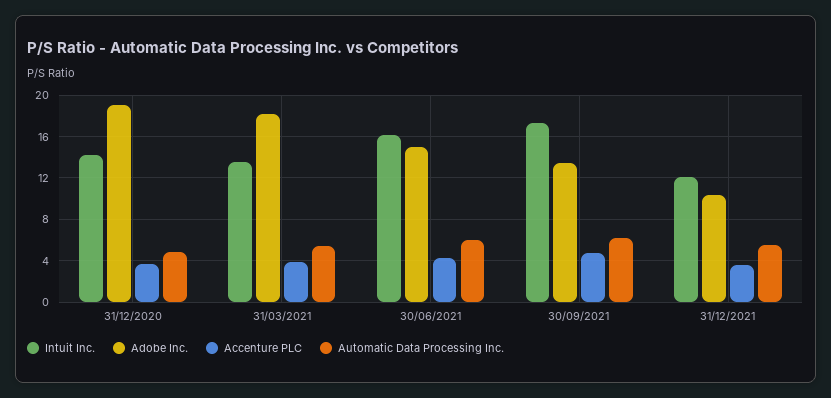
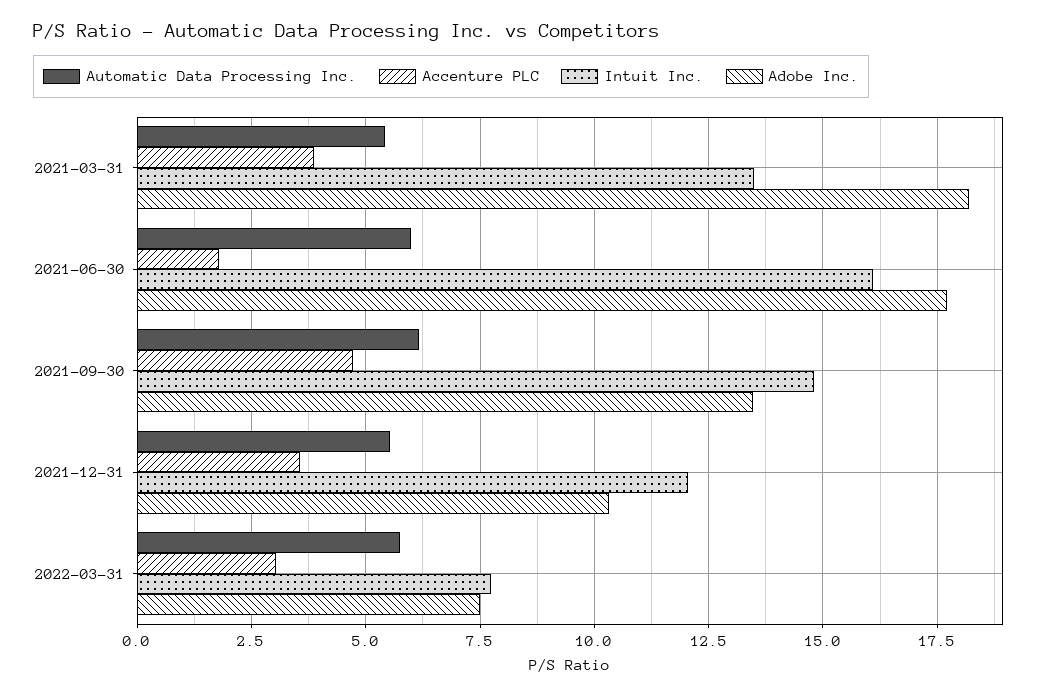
Intuit Inc., 31/12/2020: 14 -> none
Adobe Inc., 31/12/2020: 19 -> none
Accenture PLC, 31/12/2020: 4 -> none
Automatic Data Processing Inc., 31/12/2020: 5 -> none
Adobe Inc., 30/06/2021: 15 -> 17.75
Accenture PLC, 30/06/2021: 4 -> 1.75
Intuit Inc., 30/09/2021: 17 -> 14.75
Automatic Data Processing Inc., 2022-03-31: none -> 5.75
Accenture PLC, 2022-03-31: none -> 3
Intuit Inc., 2022-03-31: none -> 7.75
Adobe Inc., 2022-03-31: none -> 7.5

